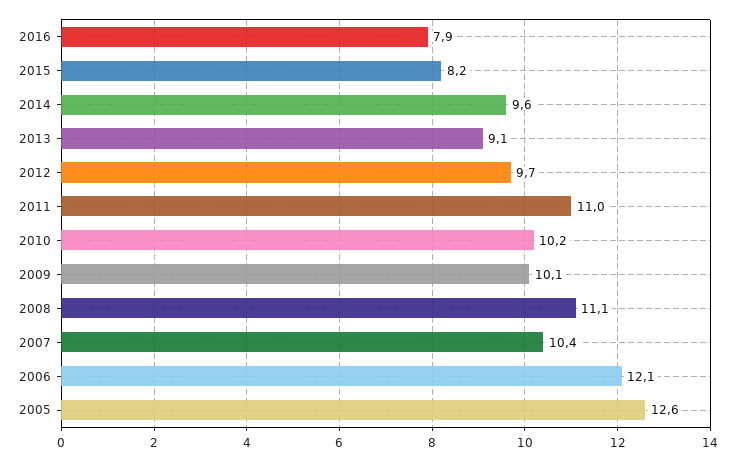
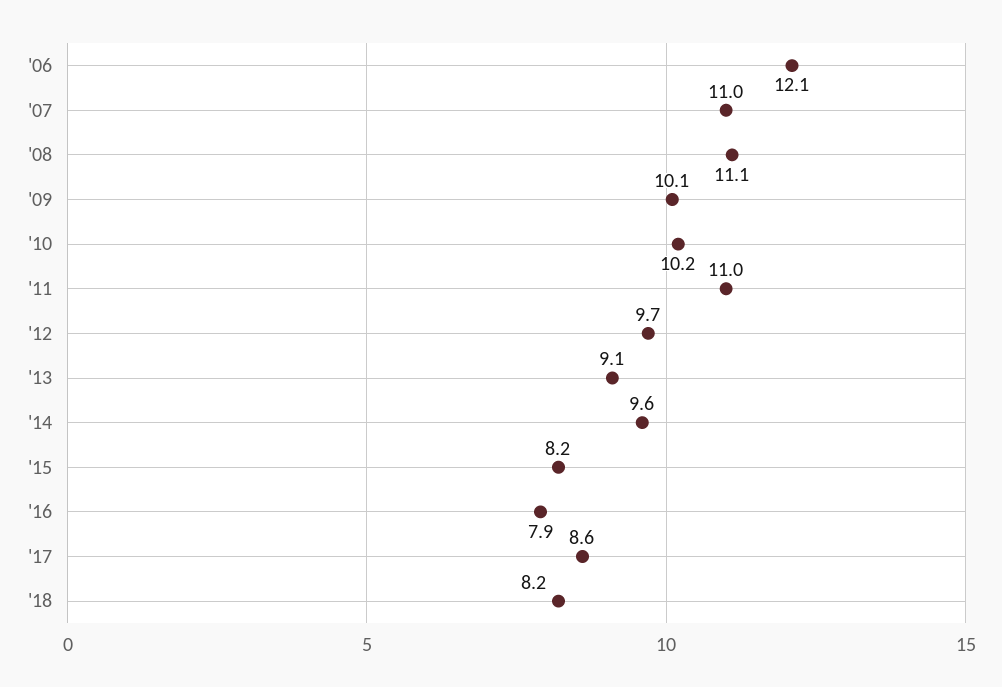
2007: 10.4 -> 11
2005: 12.6 -> none
'17: none -> 8.6
'18: none -> 8.2

